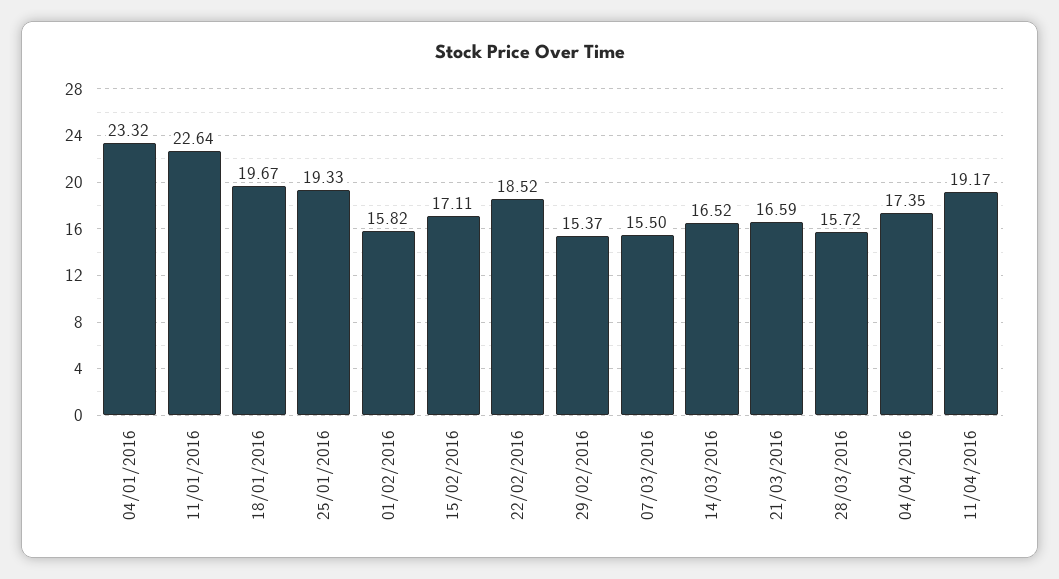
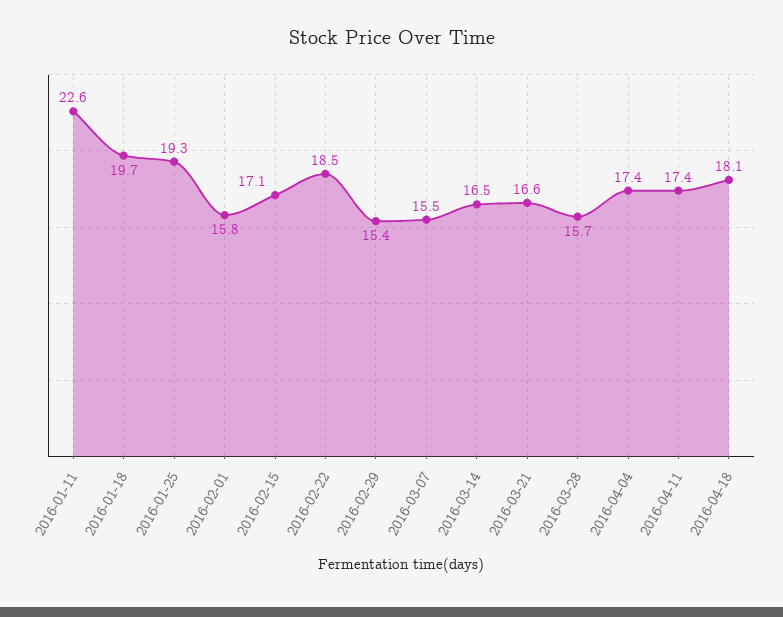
04/01/2016: 23.32 -> none
11/04/2016: 19.17 -> 17.4
2016-04-18: none -> 18.1

